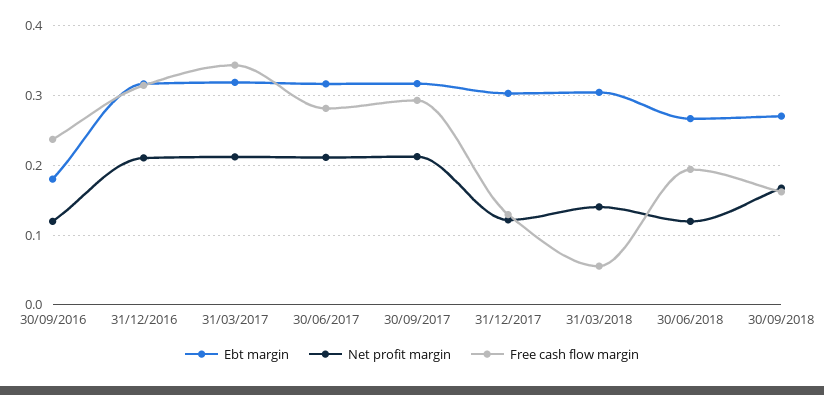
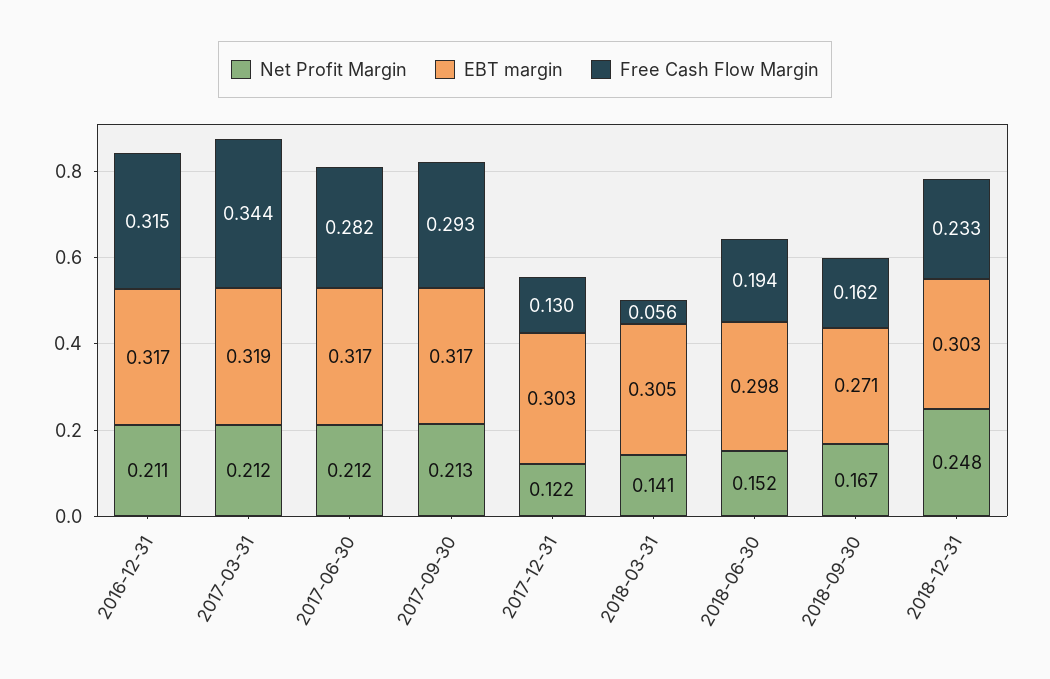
Ebt margin, 30/09/2016: 0.18 -> none
Net profit margin, 30/09/2016: 0.12 -> none
Free cash flow margin, 30/09/2016: 0.24 -> none
Ebt margin, 30/06/2018: 0.27 -> 0.298
Net profit margin, 30/06/2018: 0.12 -> 0.152
Net profit margin, 2018-12-31: none -> 0.248
Ebt margin, 2018-12-31: none -> 0.303
Free cash flow margin, 2018-12-31: none -> 0.233

